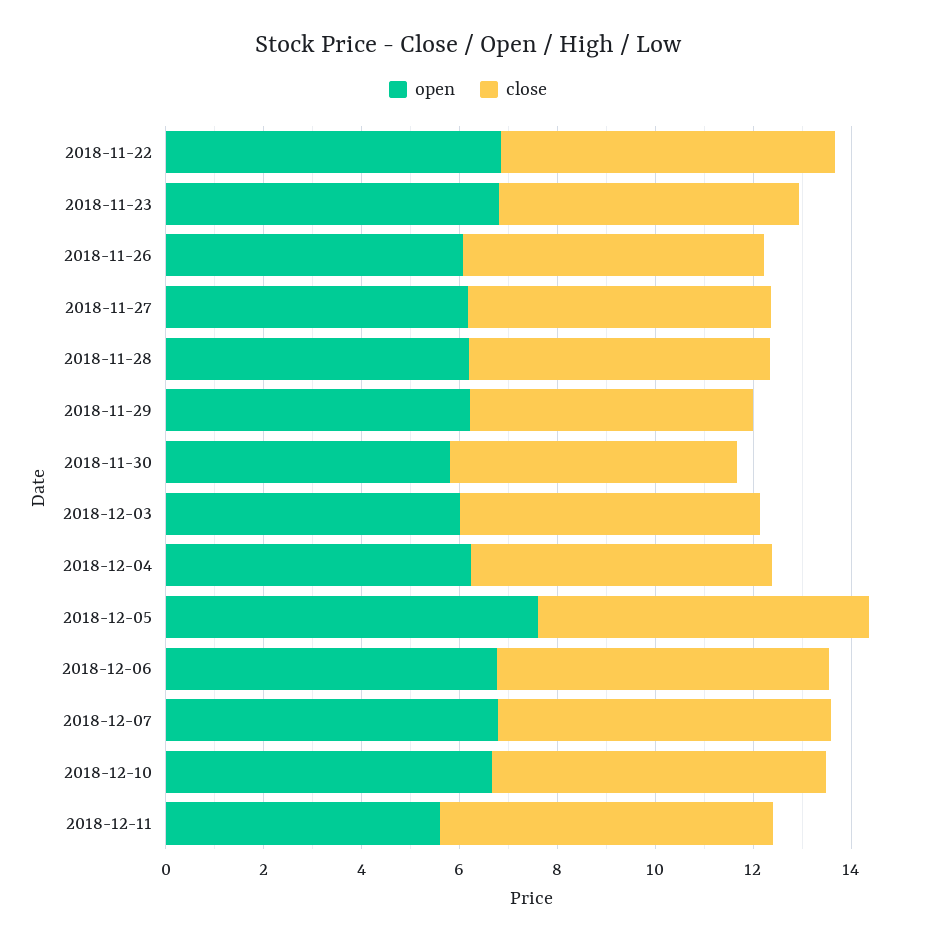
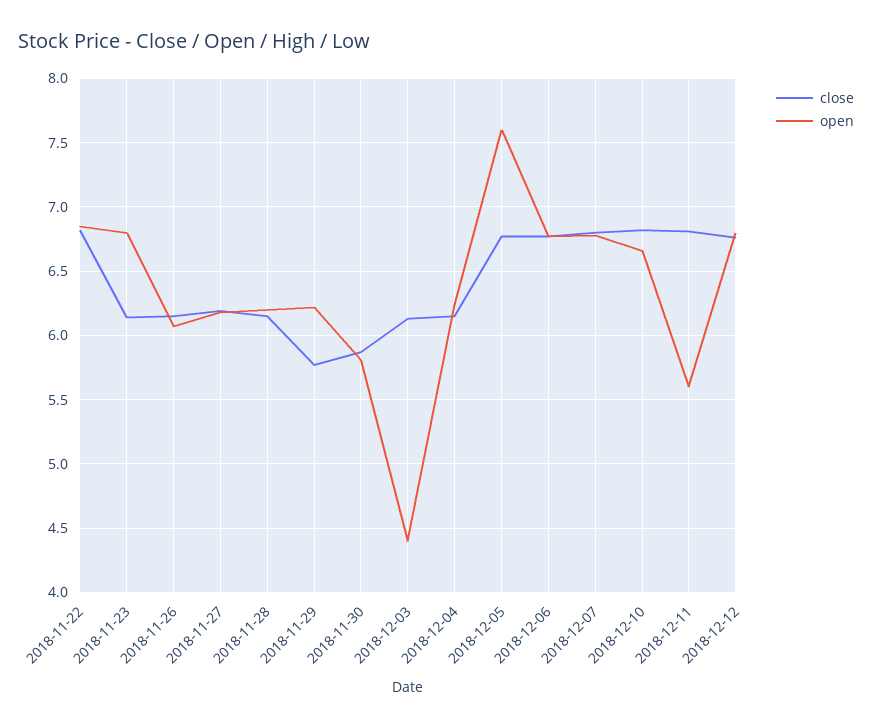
open, 2018-12-03: 6 -> 4.4
close, 2018-12-12: none -> 6.75
open, 2018-12-12: none -> 6.8

